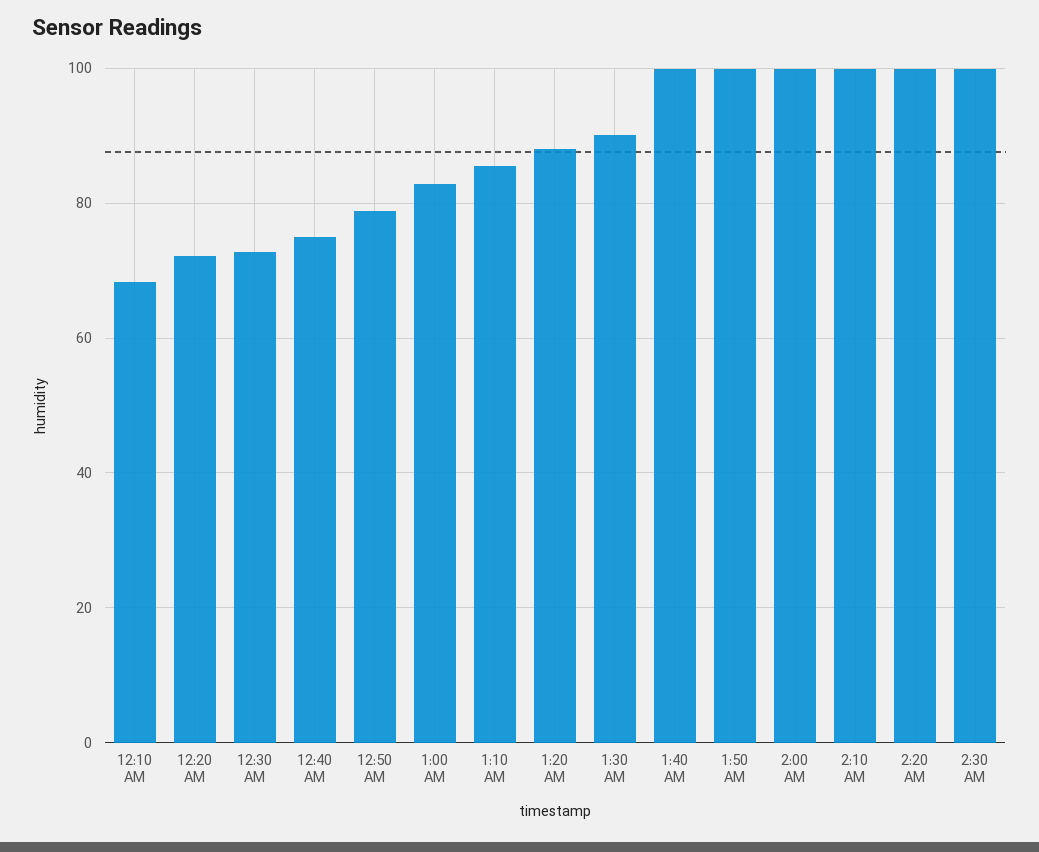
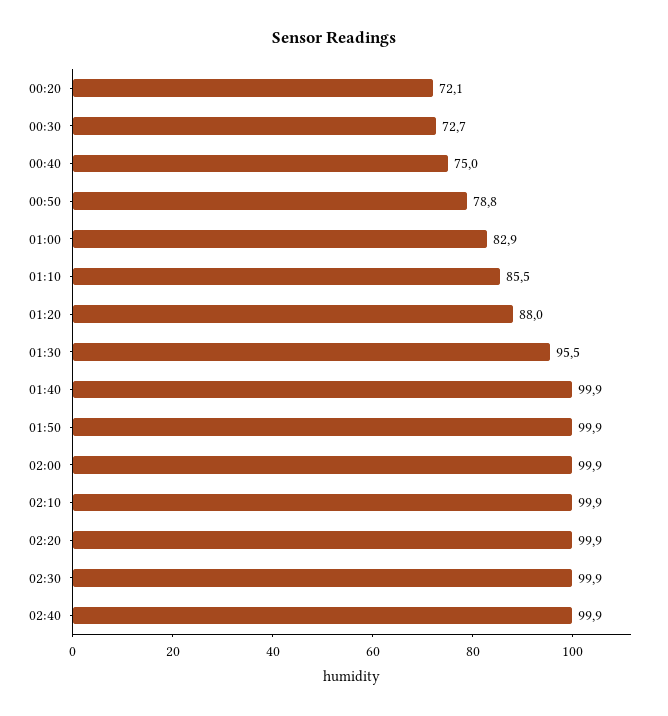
12:10 AM: 68 -> none
1:30 AM: 90 -> 95.5
02:40: none -> 99.9

